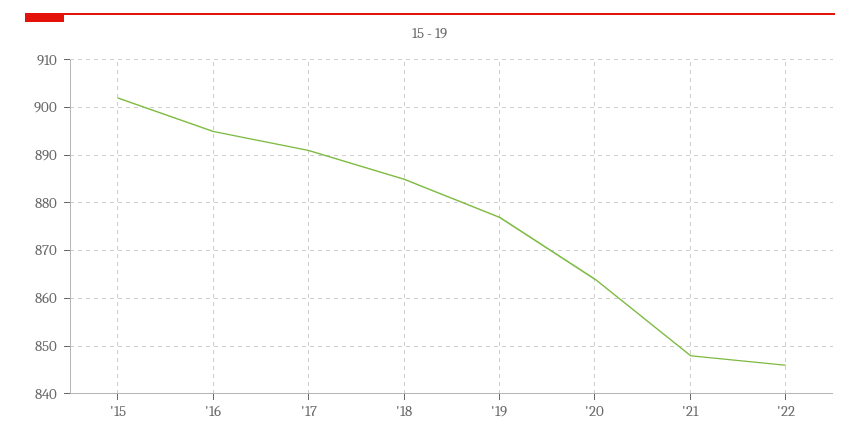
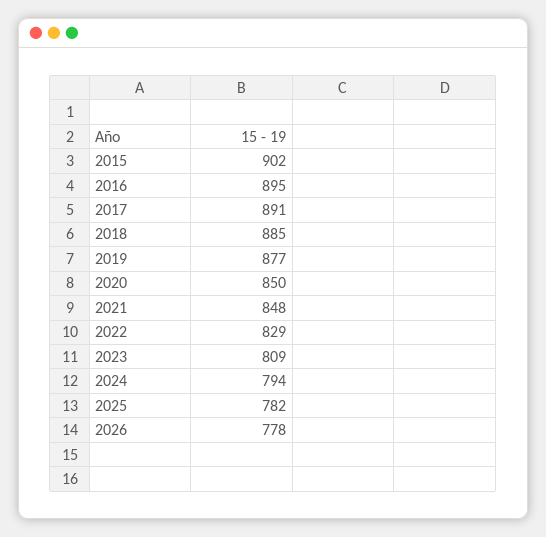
'20: 865 -> 850
'22: 845 -> 829
2023: none -> 809
2024: none -> 794
2025: none -> 782
2026: none -> 778

